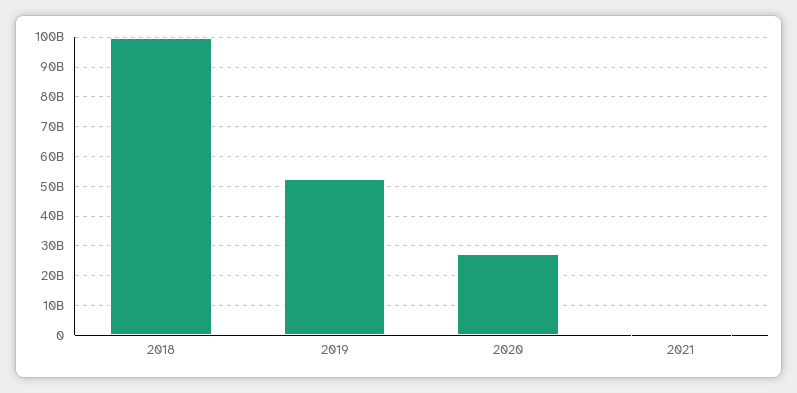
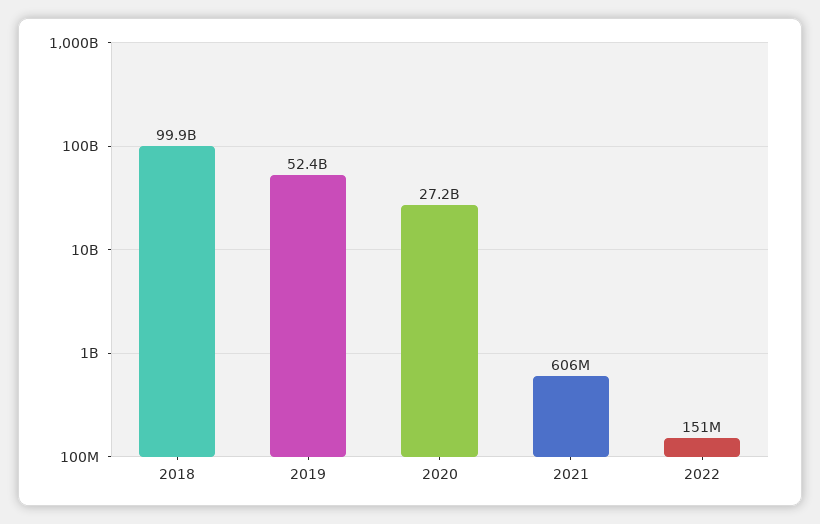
2022: none -> 151000000

